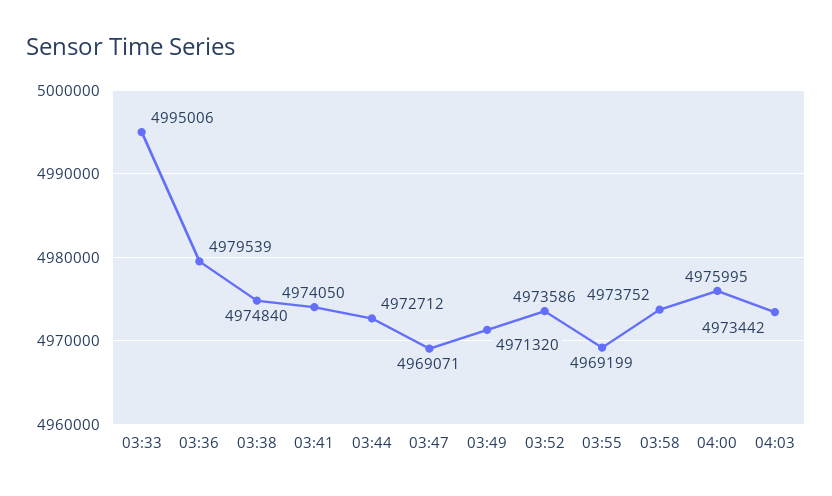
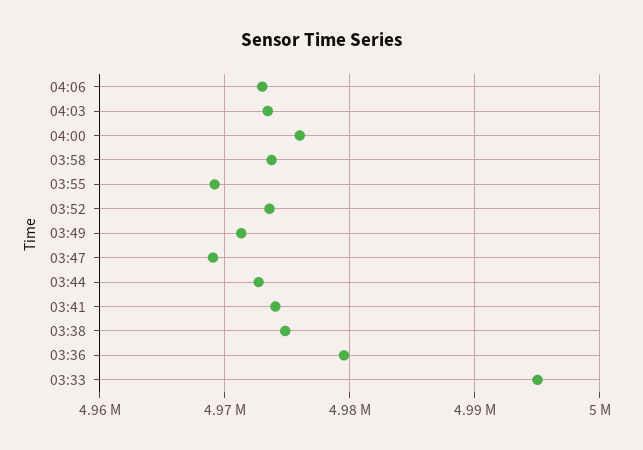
04:06: none -> 4973000

